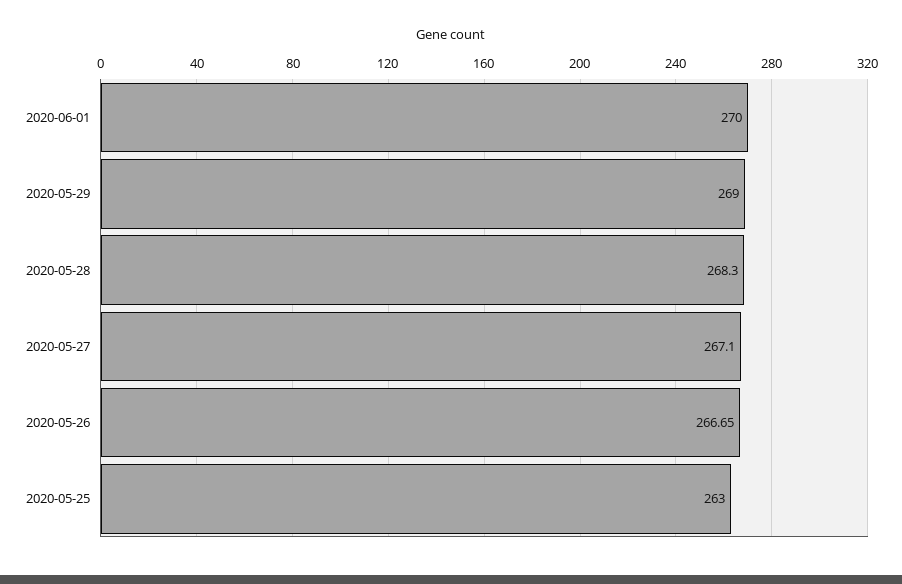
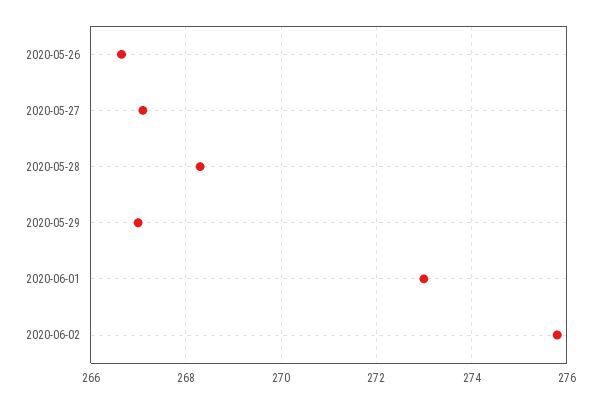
2020-06-01: 270 -> 273
2020-05-29: 269 -> 267
2020-05-25: 263 -> none
2020-06-02: none -> 275.8

